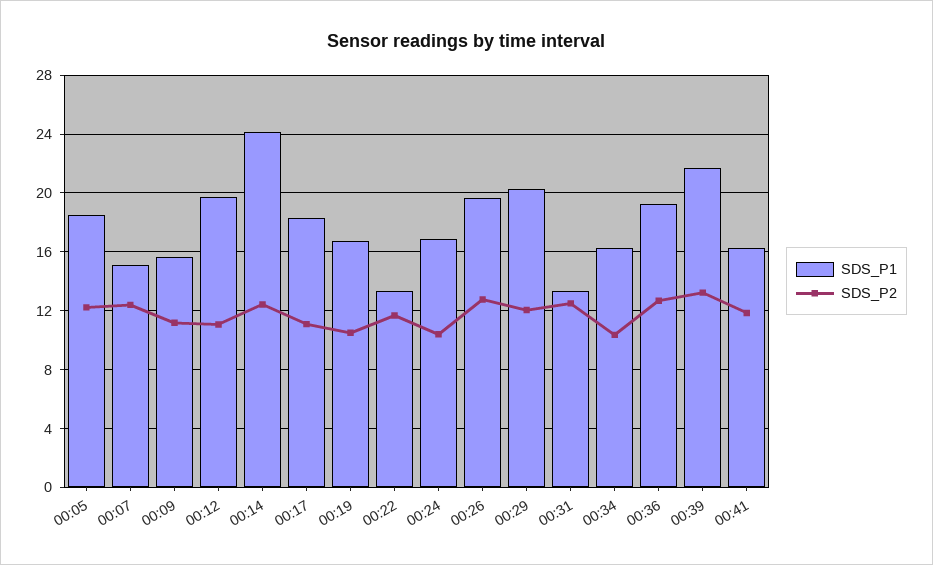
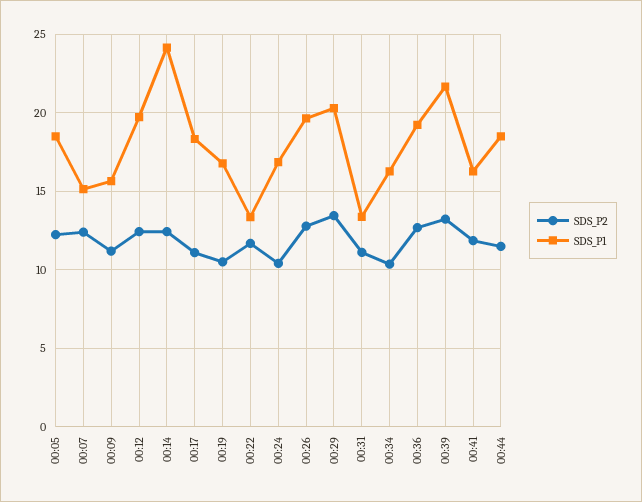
SDS_P2, 00:12: 11 -> 12.5
SDS_P2, 00:29: 12 -> 13.5
SDS_P2, 00:31: 12.5 -> 11
SDS_P2, 00:44: none -> 11.5
SDS_P1, 00:44: none -> 18.5

